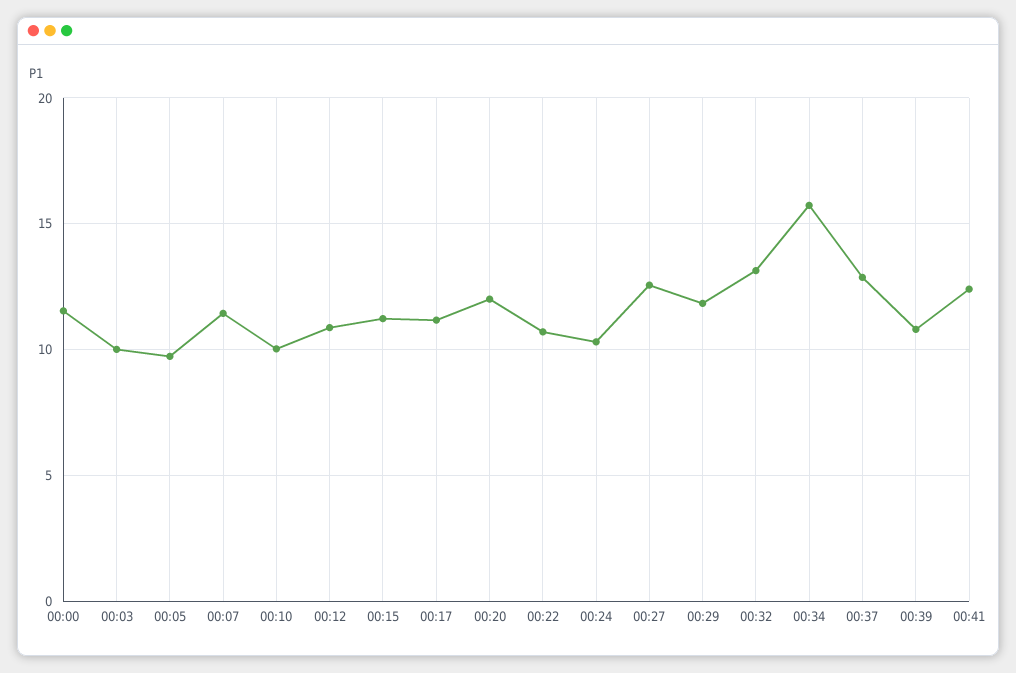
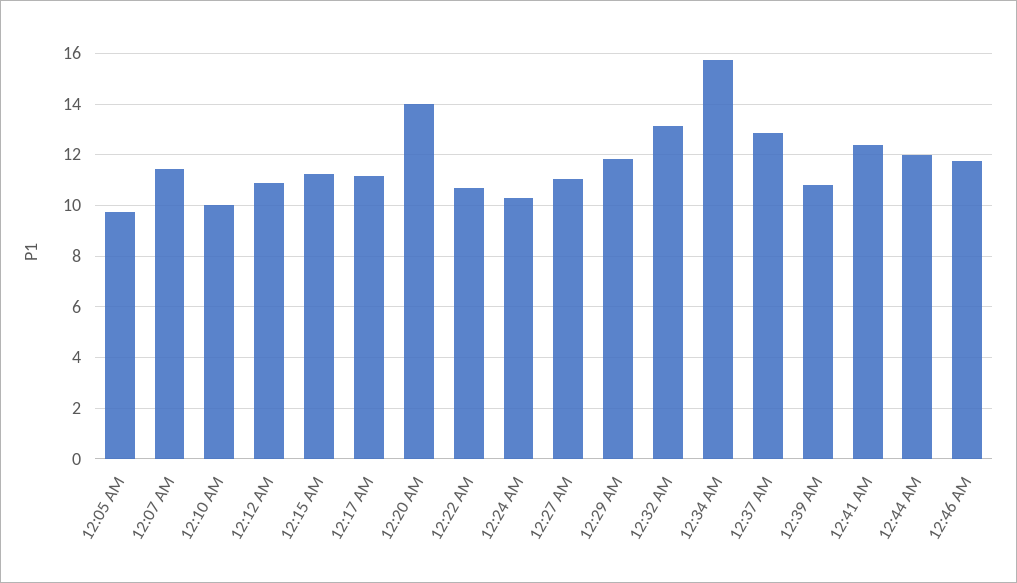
00:00: 11.5 -> none
00:03: 10 -> none
00:20: 12 -> 14
00:27: 12.5 -> 11
12:44 AM: none -> 12
12:46 AM: none -> 11.75

